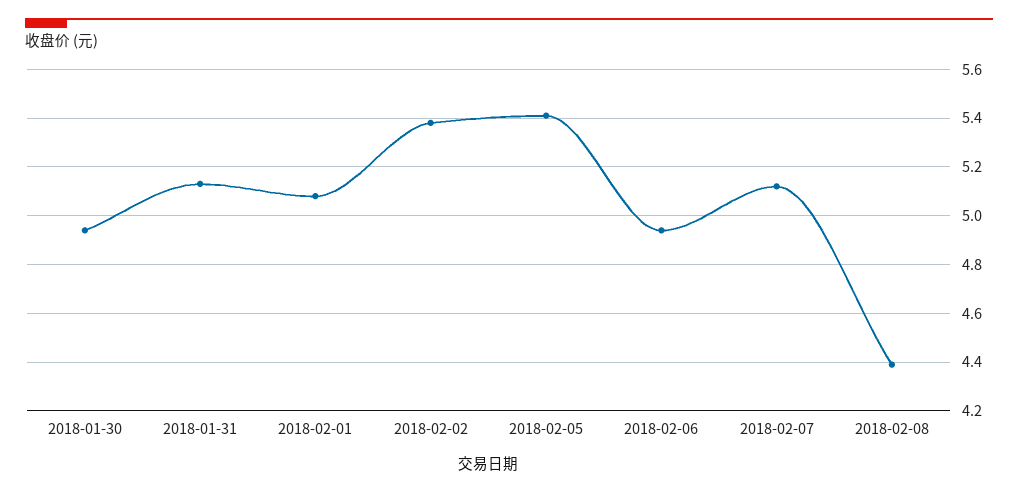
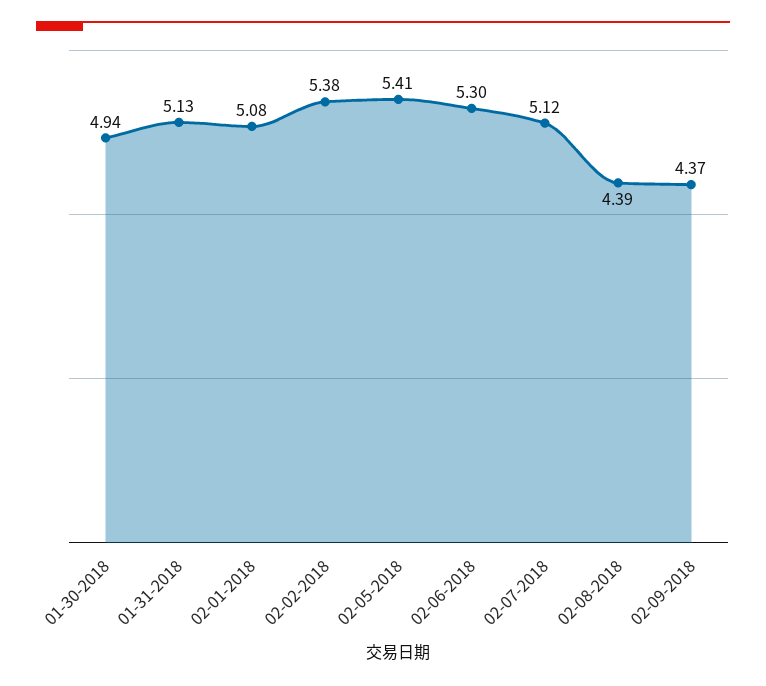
2018-02-06: 4.95 -> 5.3
02-09-2018: none -> 4.37

